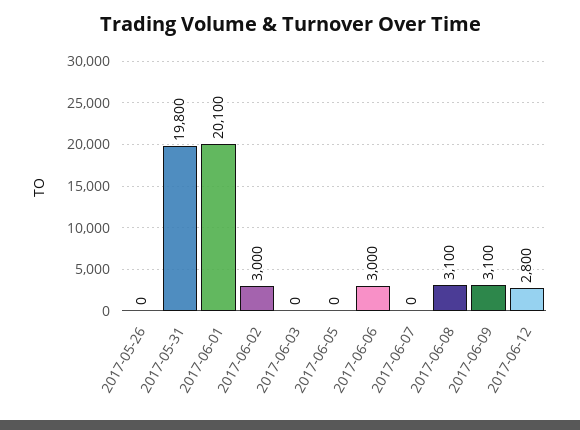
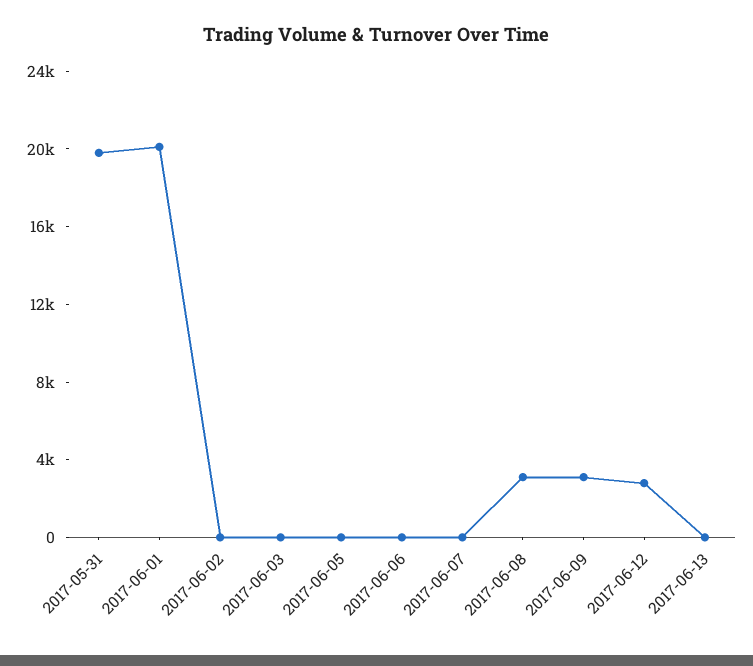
2017-05-26: 0 -> none
2017-06-02: 3000 -> 0
2017-06-06: 3000 -> 0
2017-06-13: none -> 0

